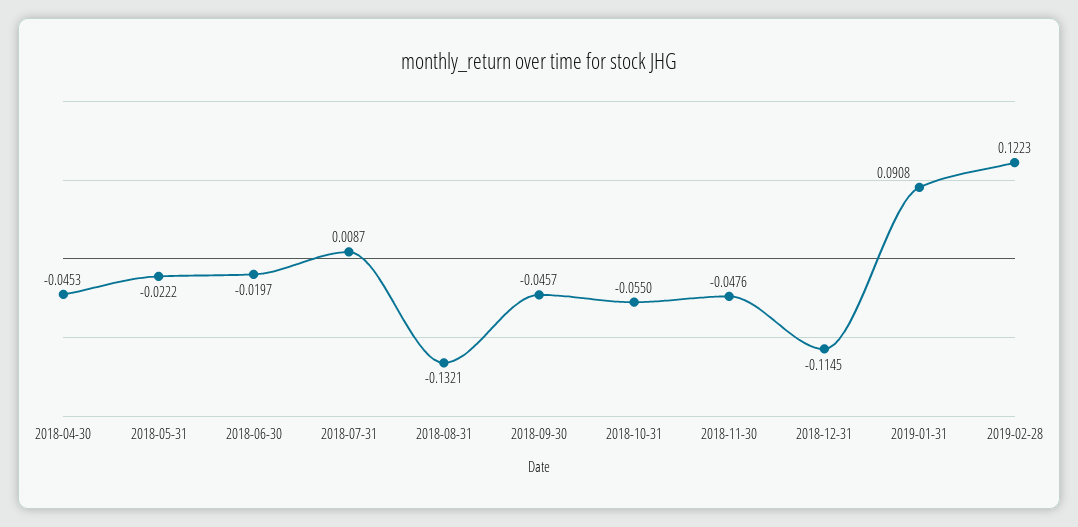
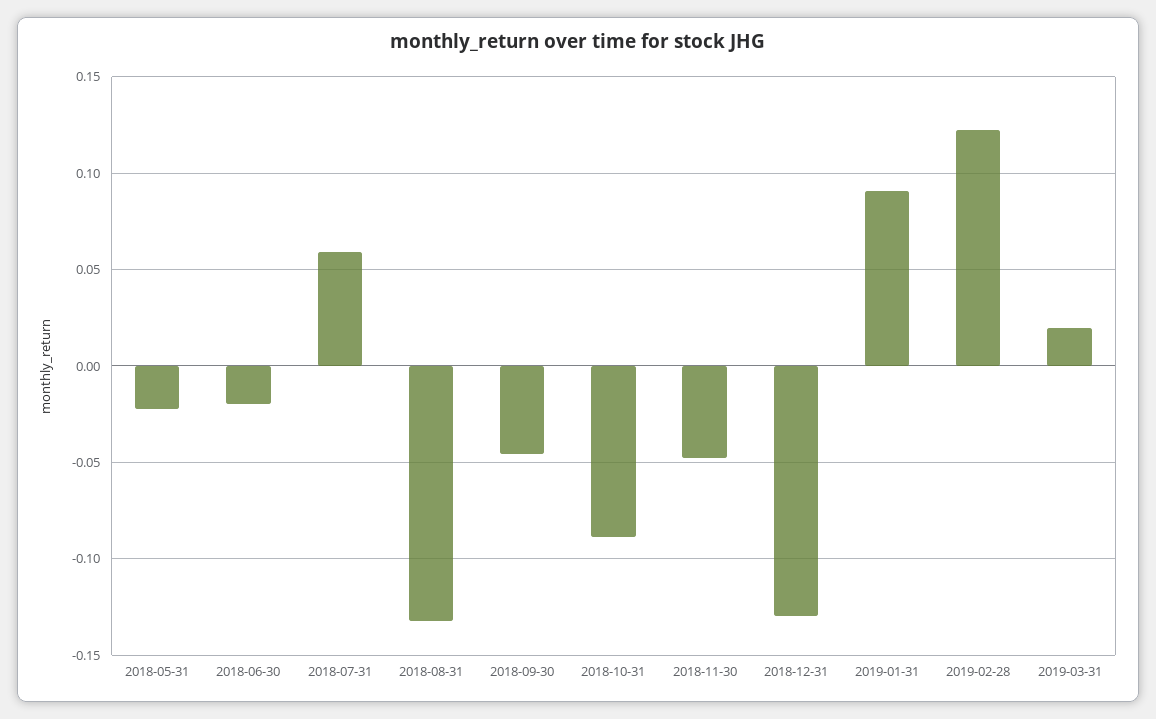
2018-04-30: -0.0453 -> none
2018-07-31: 0.0087 -> 0.06
2018-10-31: -0.055 -> -0.09
2018-12-31: -0.1145 -> -0.13
2019-03-31: none -> 0.02

